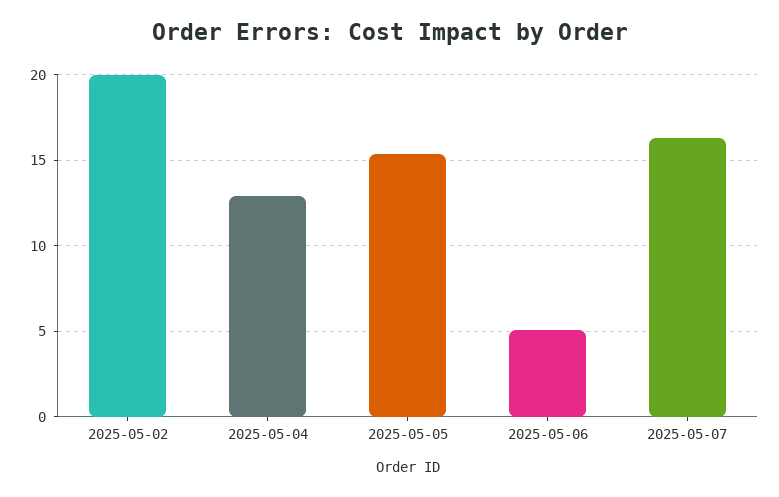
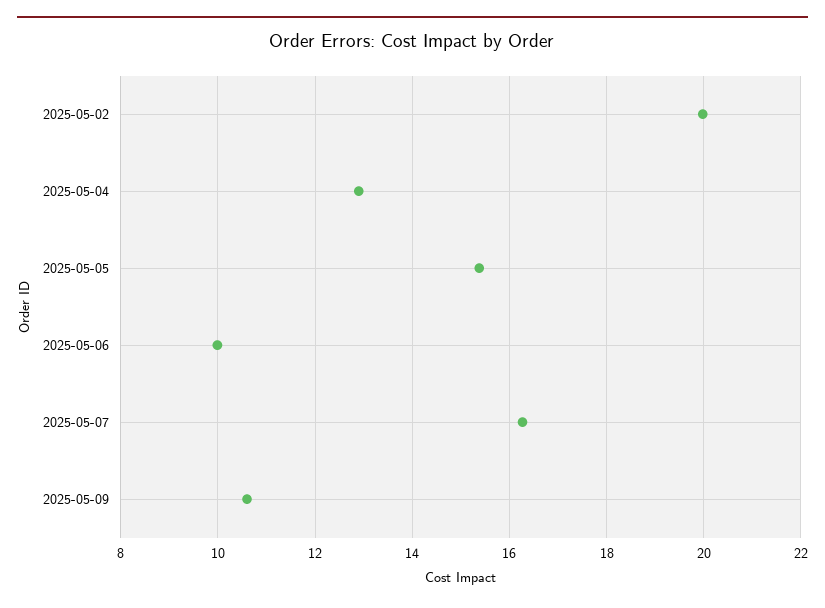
2025-05-06: 5 -> 10
2025-05-09: none -> 10.6

